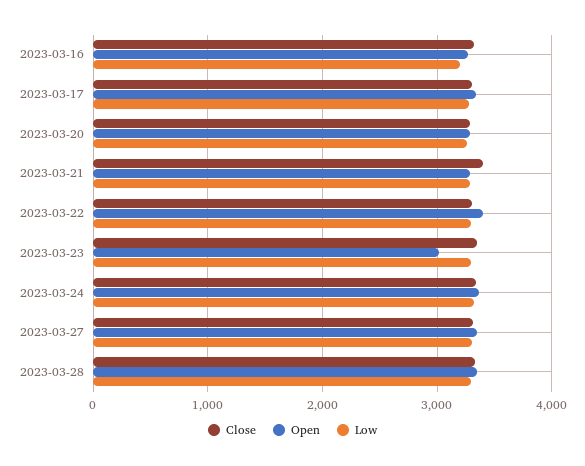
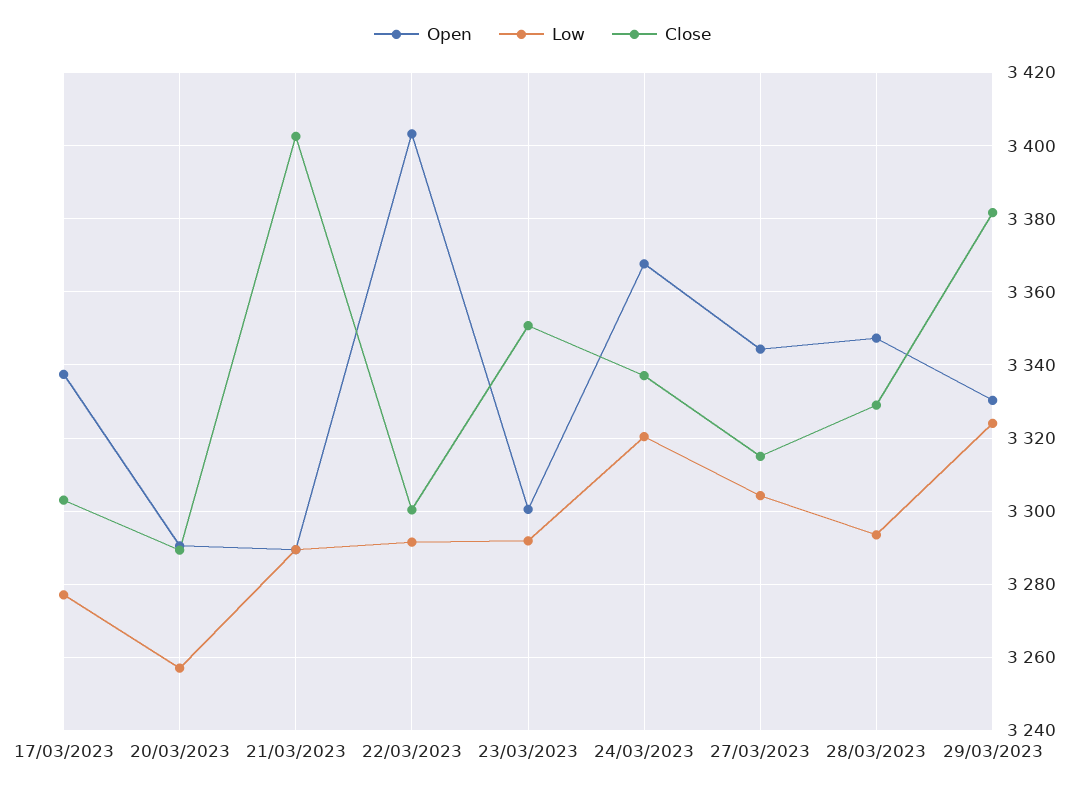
Close, 2023-03-16: 3300 -> none
Open, 2023-03-16: 3300 -> none
Low, 2023-03-16: 3200 -> none
Open, 2023-03-23: 3000 -> 3300
Open, 29/03/2023: none -> 3330
Low, 29/03/2023: none -> 3324
Close, 29/03/2023: none -> 3382

